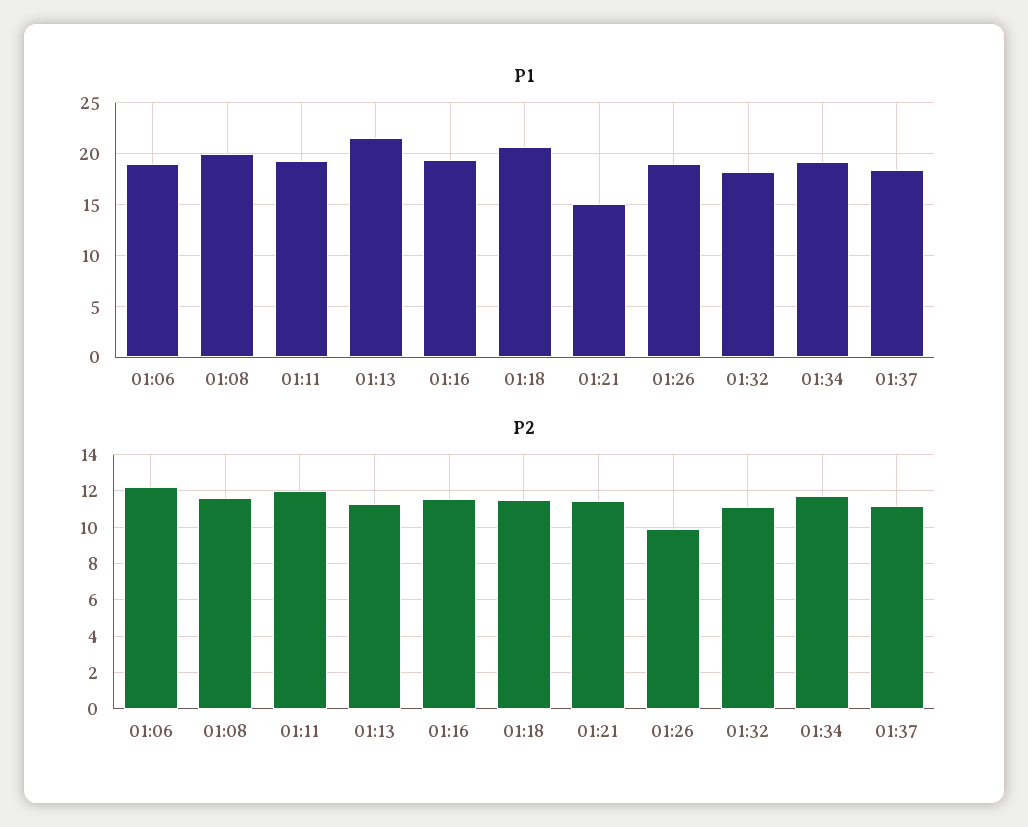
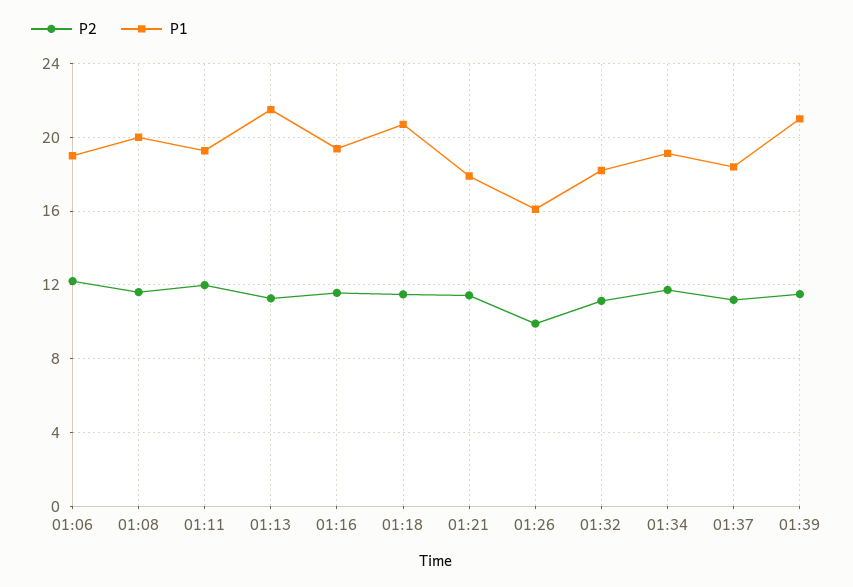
P1, 01:21: 15 -> 18
P1, 01:26: 19 -> 16
P2, 01:39: none -> 11.5
P1, 01:39: none -> 21

